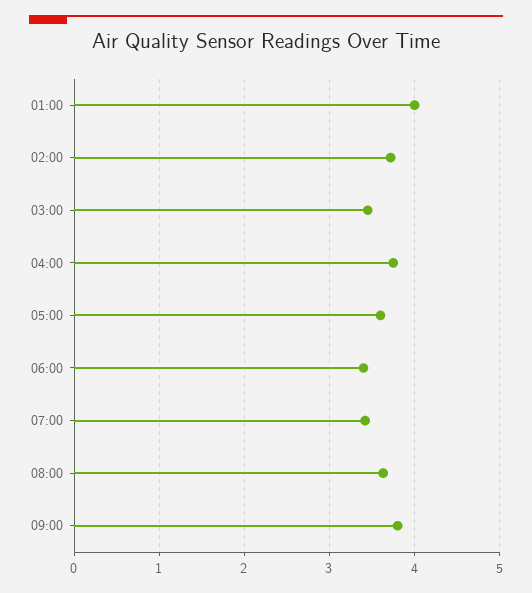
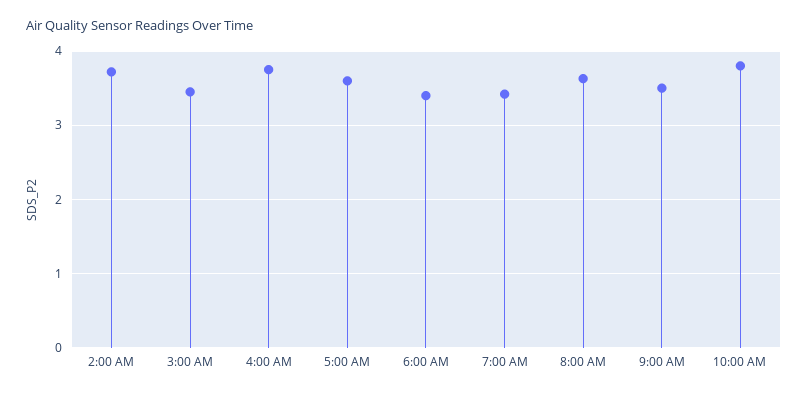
01:00: 4 -> none
09:00: 3.8 -> 3.5
10:00 AM: none -> 3.8

